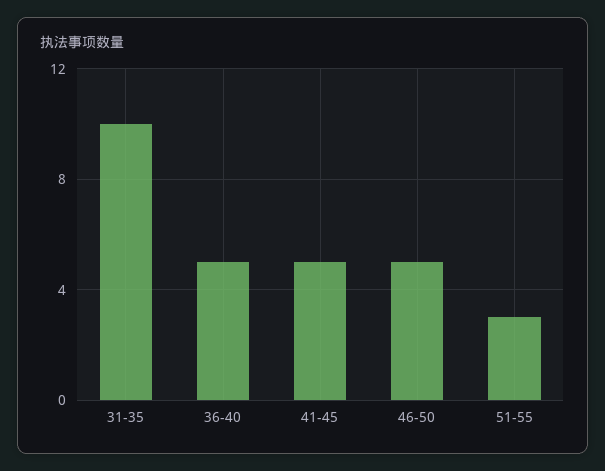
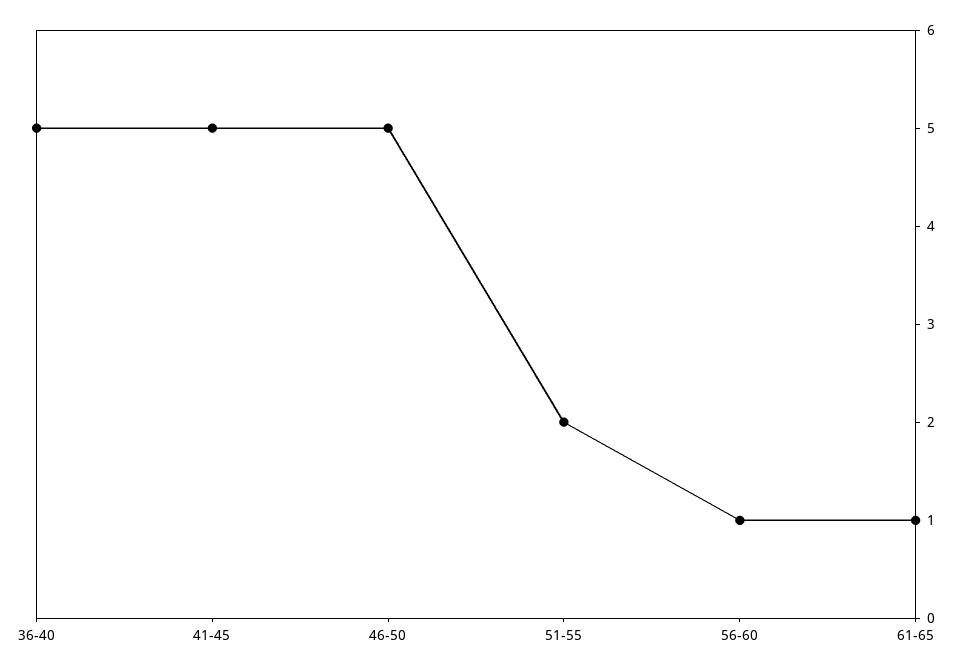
31-35: 10 -> none
51-55: 3 -> 2
56-60: none -> 1
61-65: none -> 1

